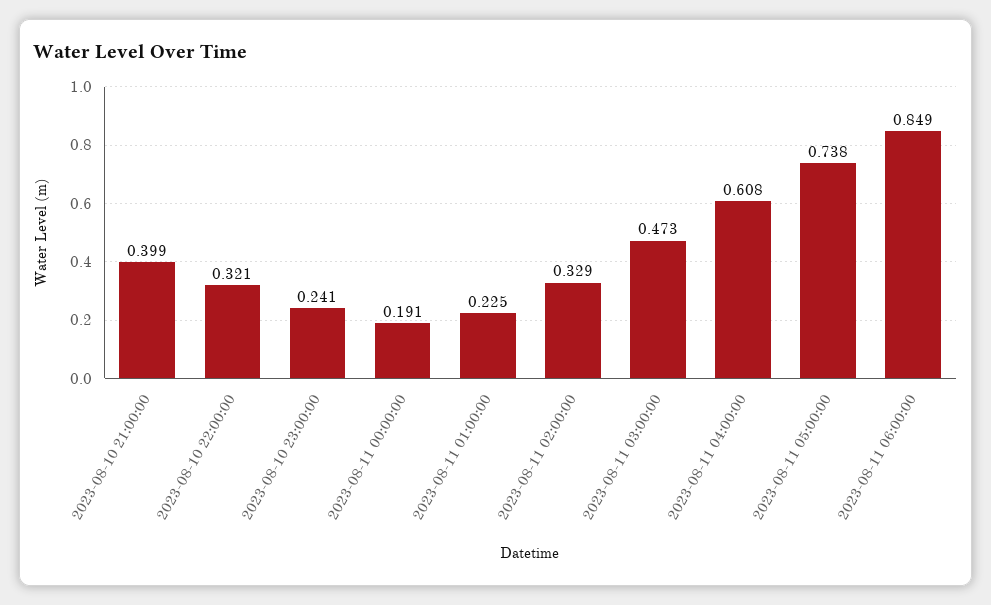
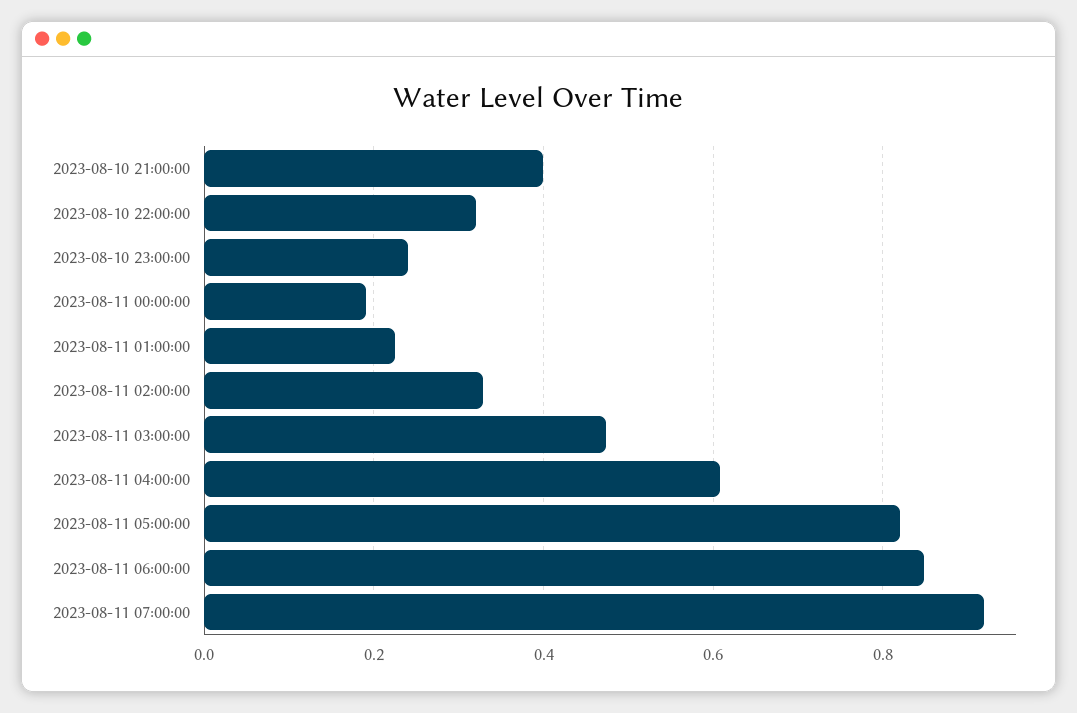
2023-08-11 05:00:00: 0.738 -> 0.82
2023-08-11 07:00:00: none -> 0.92

